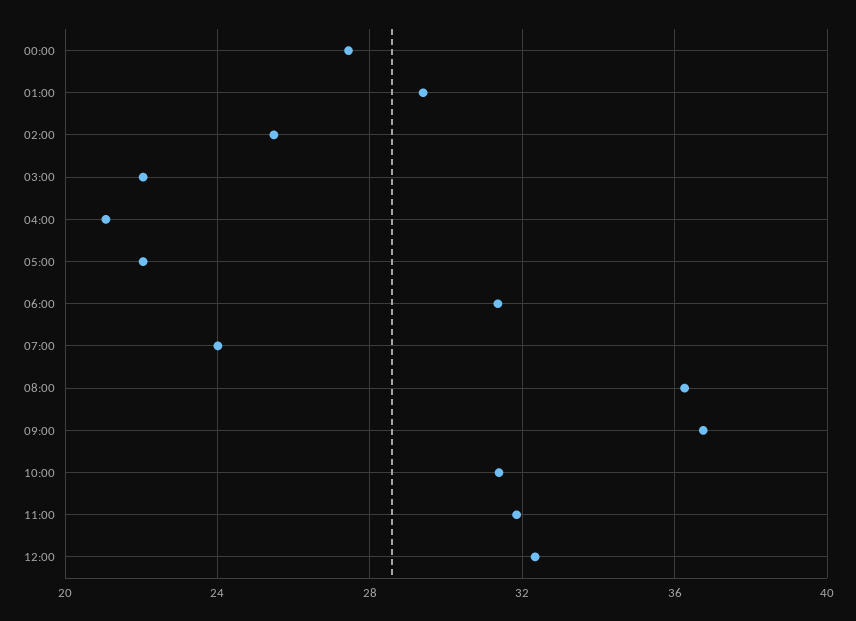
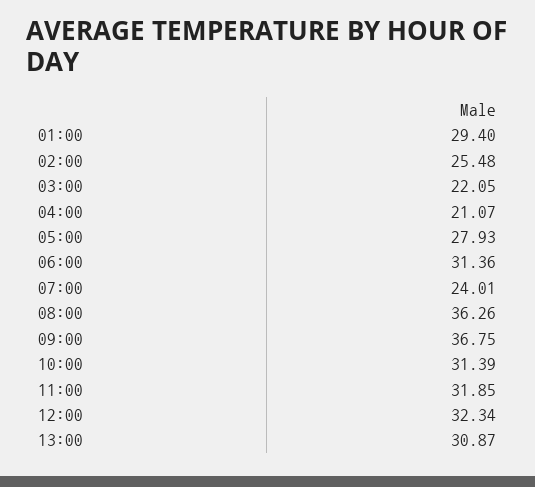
00:00: 27.5 -> none
05:00: 22 -> 27.93
13:00: none -> 30.87

